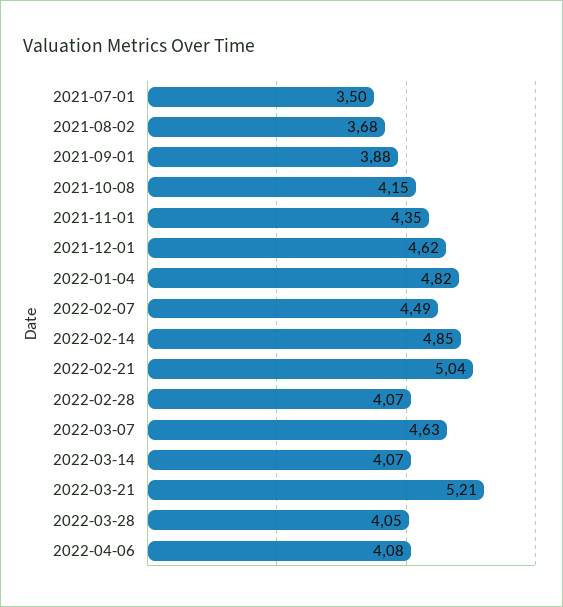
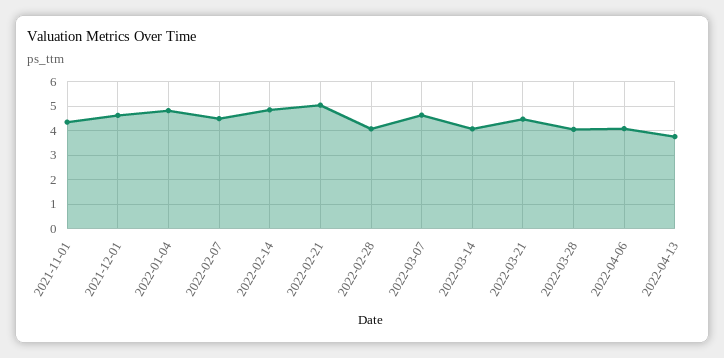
2021-07-01: 3.5 -> none
2021-08-02: 3.68 -> none
2021-09-01: 3.88 -> none
2021-10-08: 4.15 -> none
2022-03-21: 5.21 -> 4.5
2022-04-13: none -> 3.75

